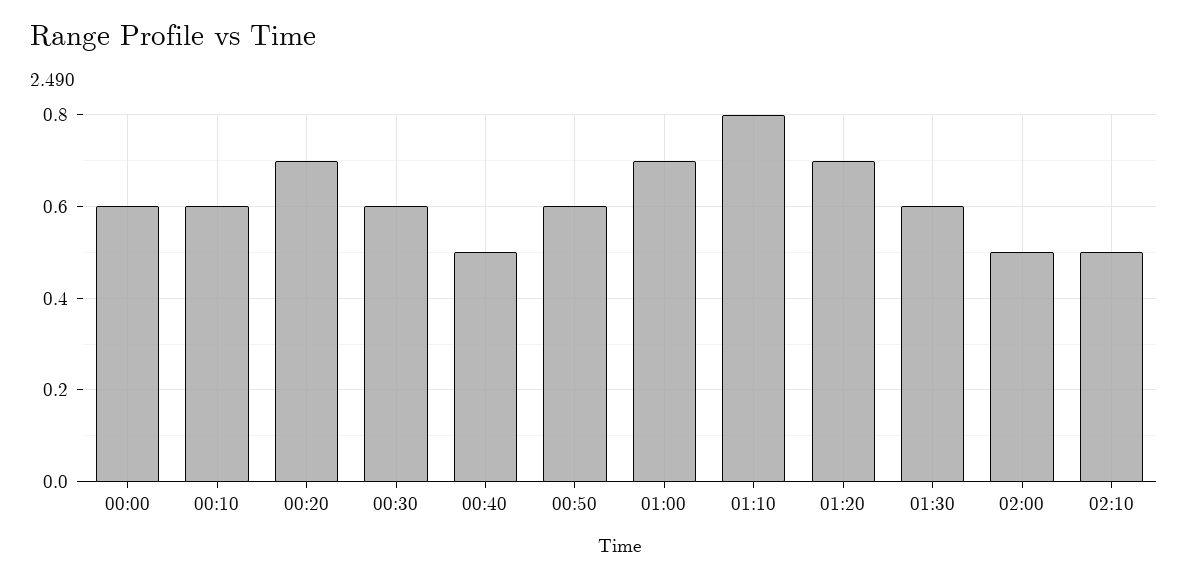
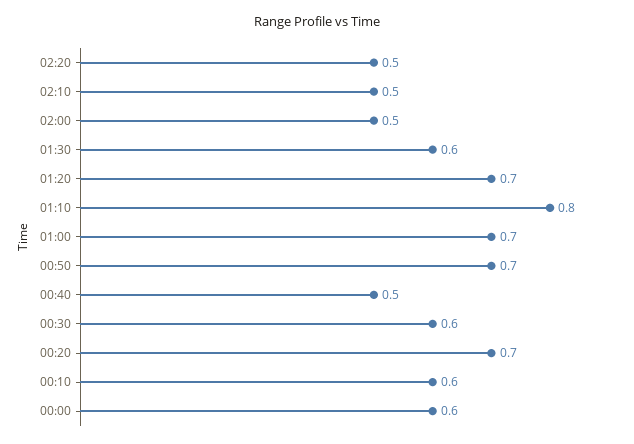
00:50: 0.6 -> 0.7
02:20: none -> 0.5

